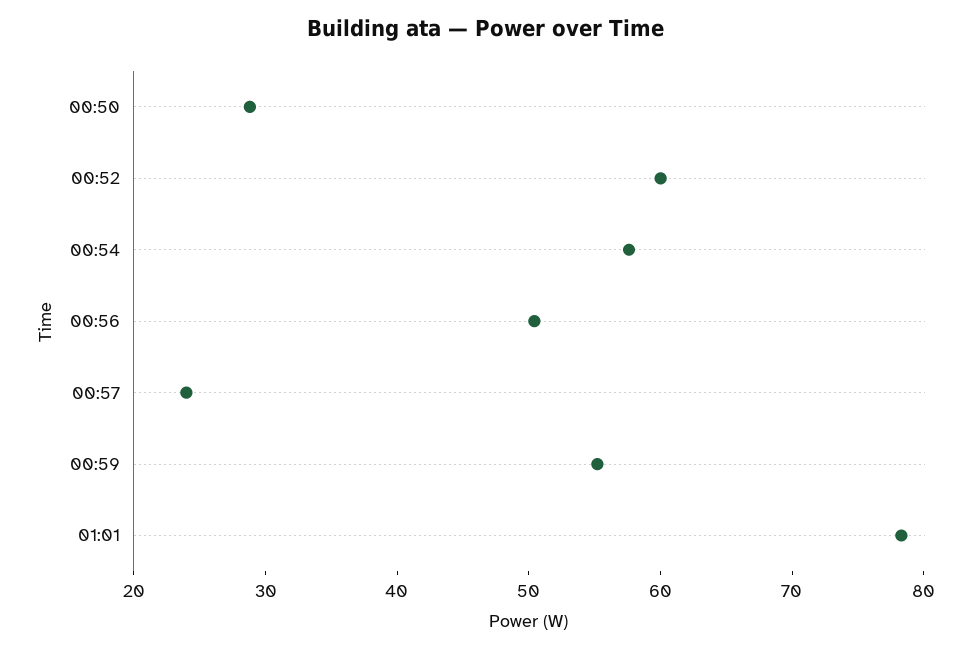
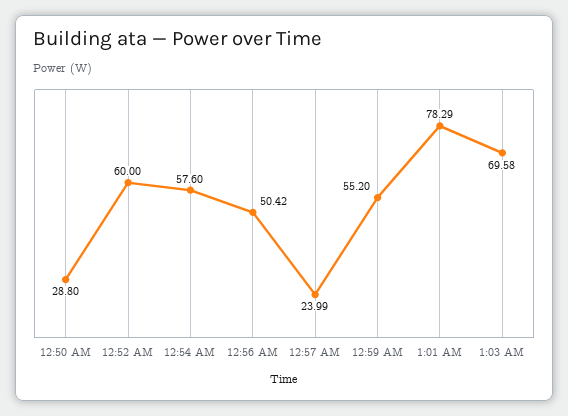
1:03 AM: none -> 69.58

